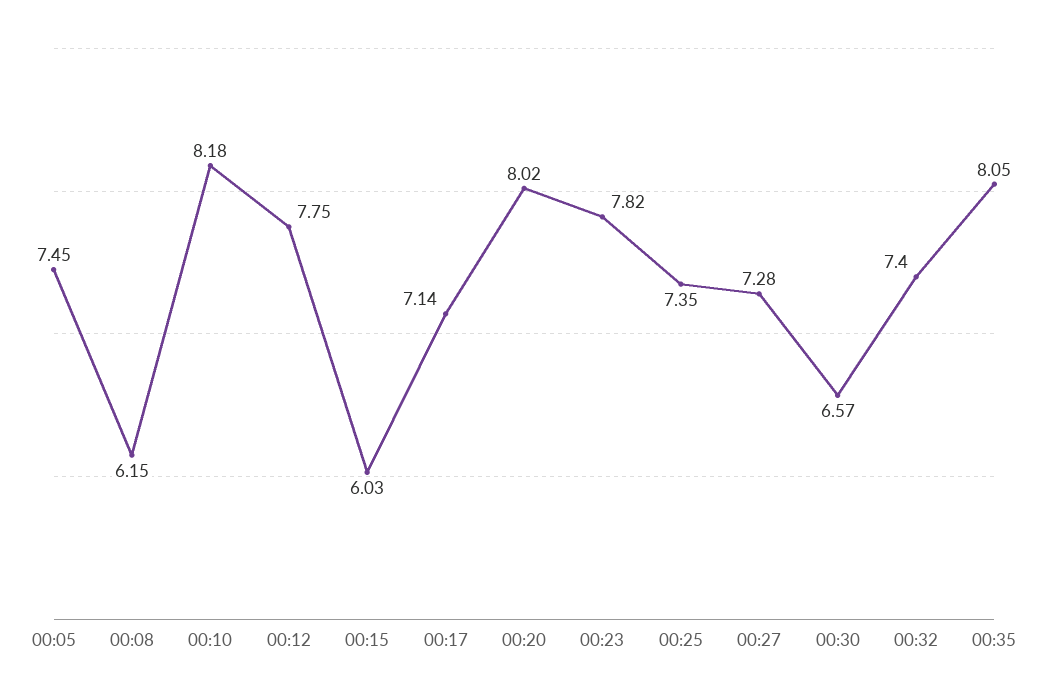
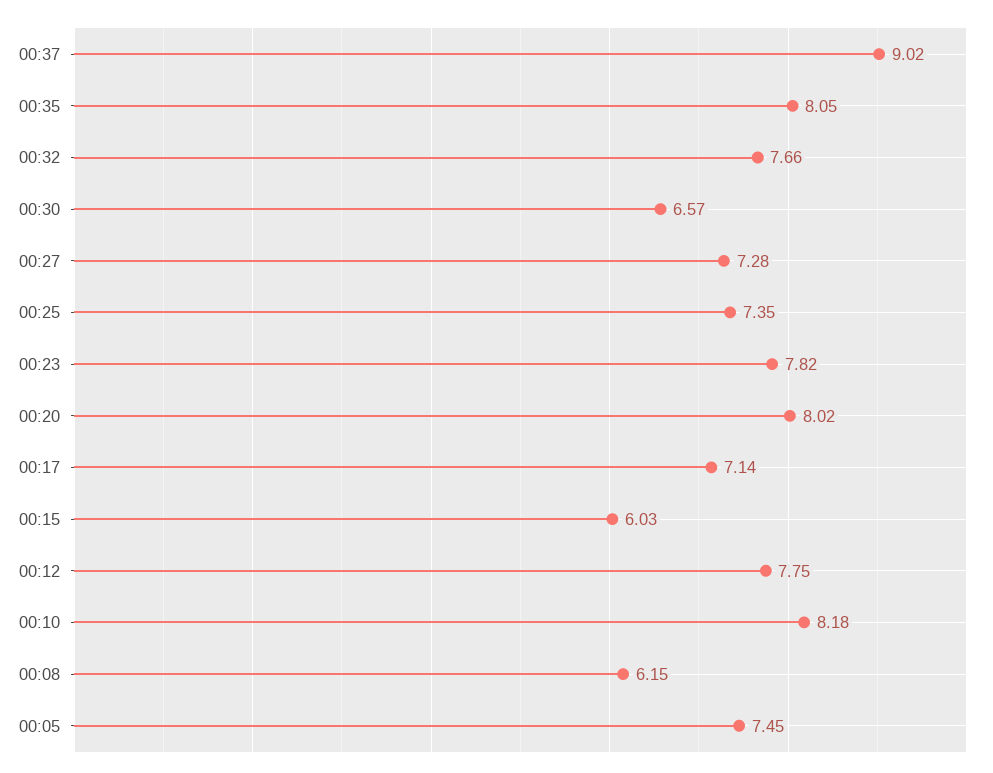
00:32: 7.4 -> 7.66
00:37: none -> 9.02

